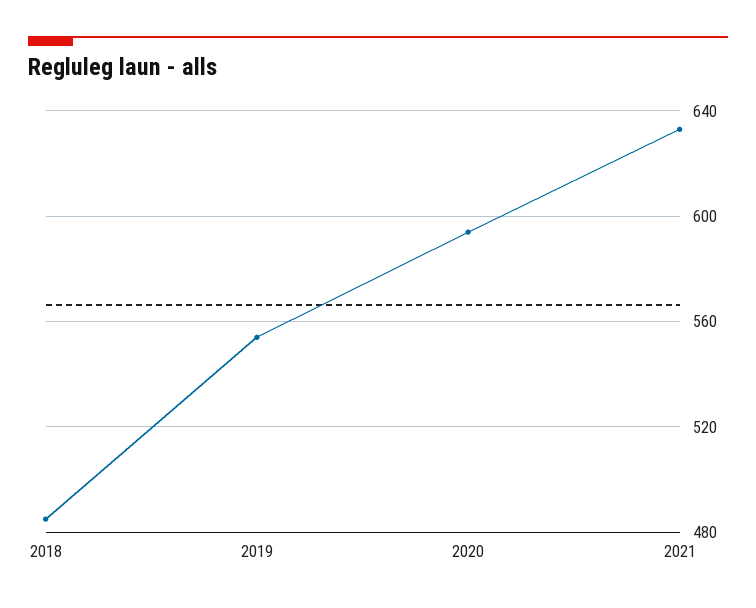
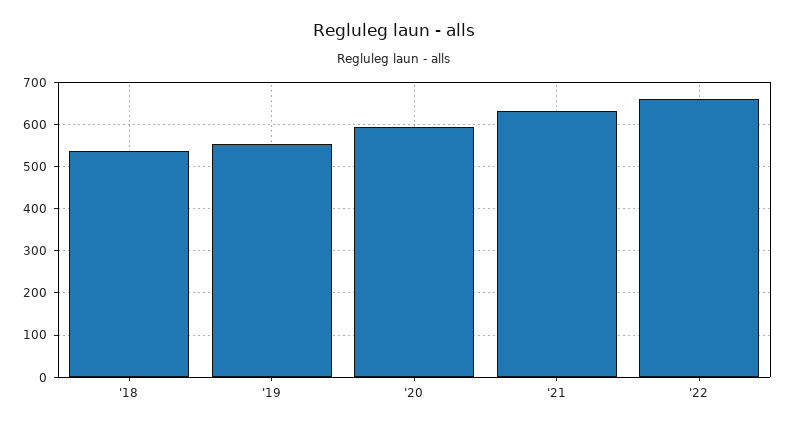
2018: 485 -> 540
'22: none -> 660

